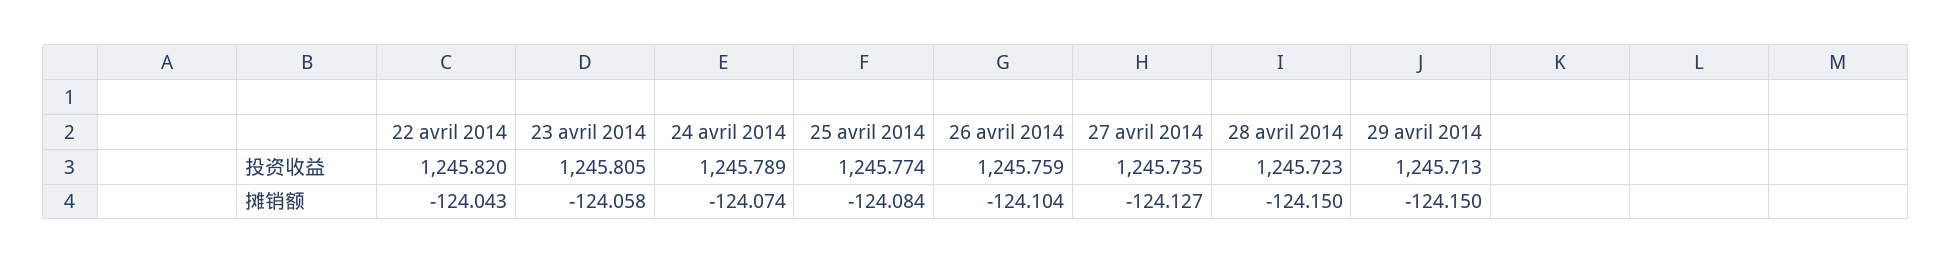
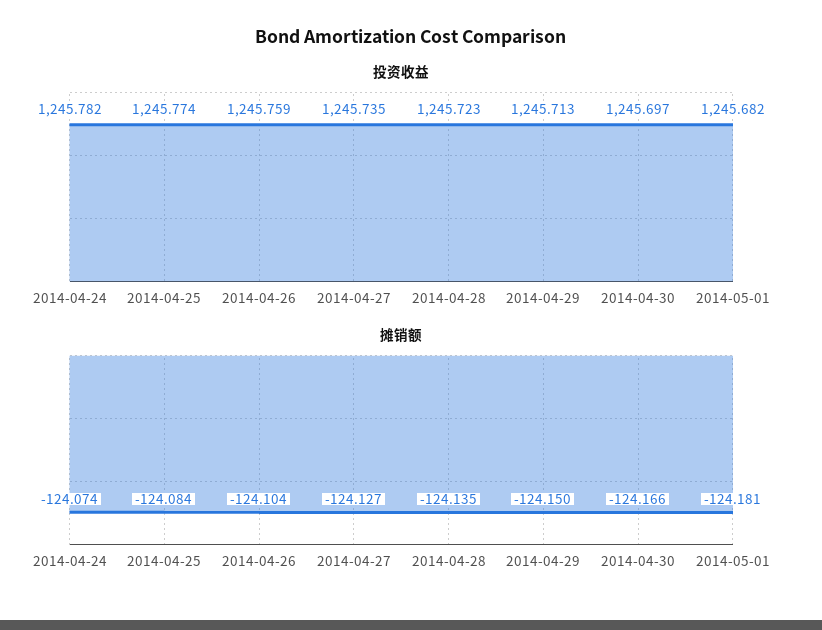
投资收益, 22 avril 2014: 1245.82 -> none
投资收益, 23 avril 2014: 1245.805 -> none
投资收益, 24 avril 2014: 1245.789 -> 1245.782
摊销额, 22 avril 2014: -124.043 -> none
摊销额, 23 avril 2014: -124.058 -> none
摊销额, 28 avril 2014: -124.15 -> -124.135
投资收益, 2014-04-30: none -> 1245.697
投资收益, 2014-05-01: none -> 1245.682
摊销额, 2014-04-30: none -> -124.166
摊销额, 2014-05-01: none -> -124.181

